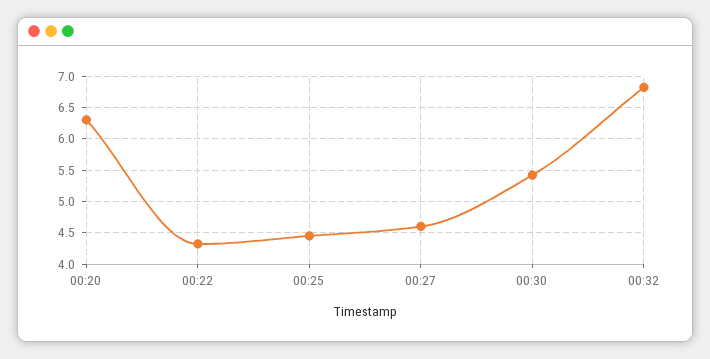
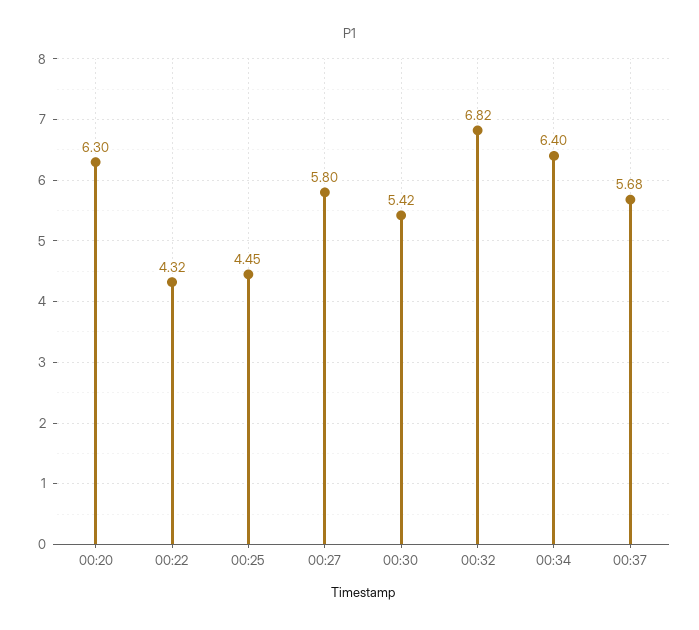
00:27: 4.6 -> 5.8
00:34: none -> 6.4
00:37: none -> 5.68

